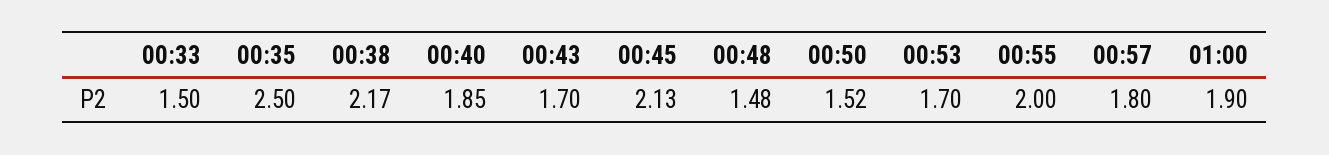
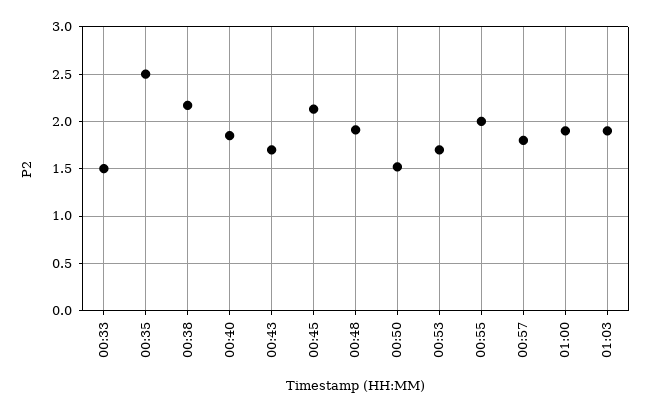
00:48: 1.48 -> 1.9
01:03: none -> 1.9

